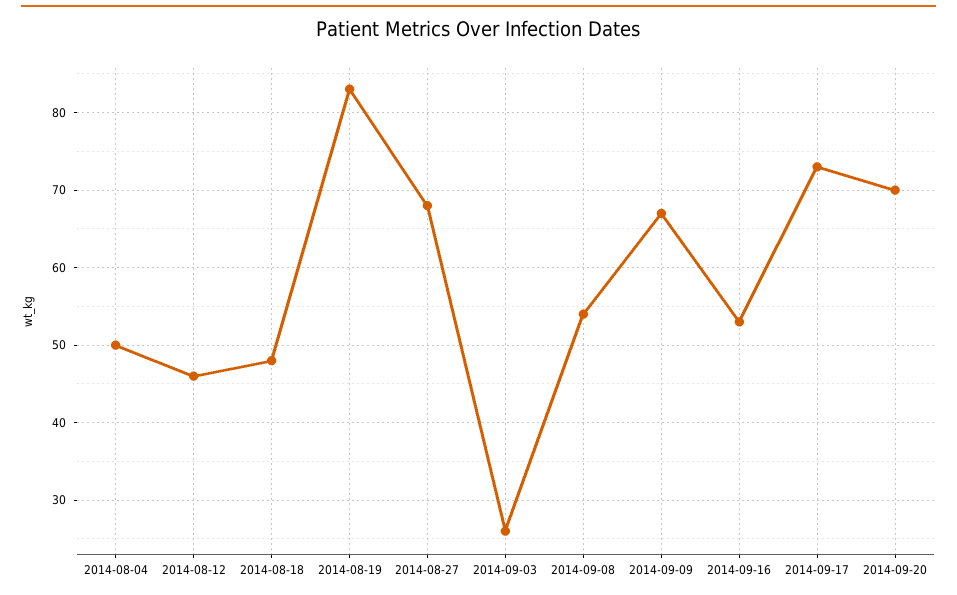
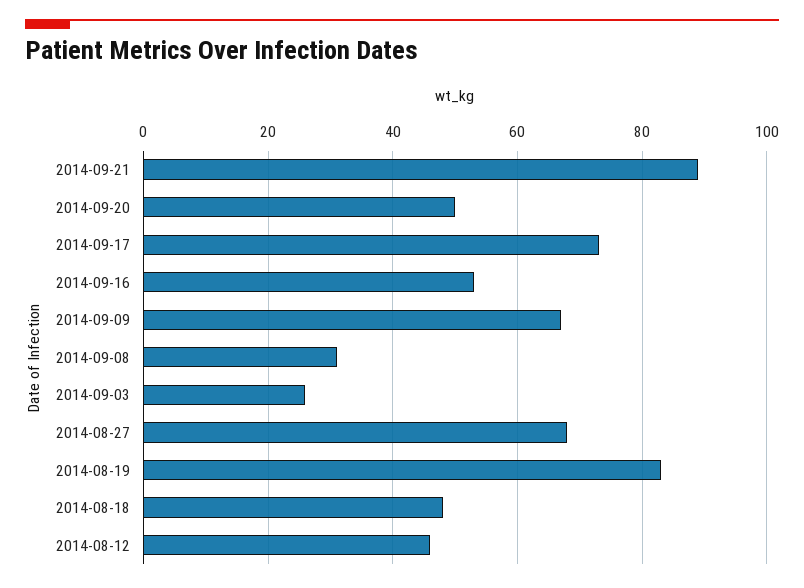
2014-08-04: 50 -> none
2014-09-08: 54 -> 30
2014-09-20: 70 -> 50
2014-09-21: none -> 90

